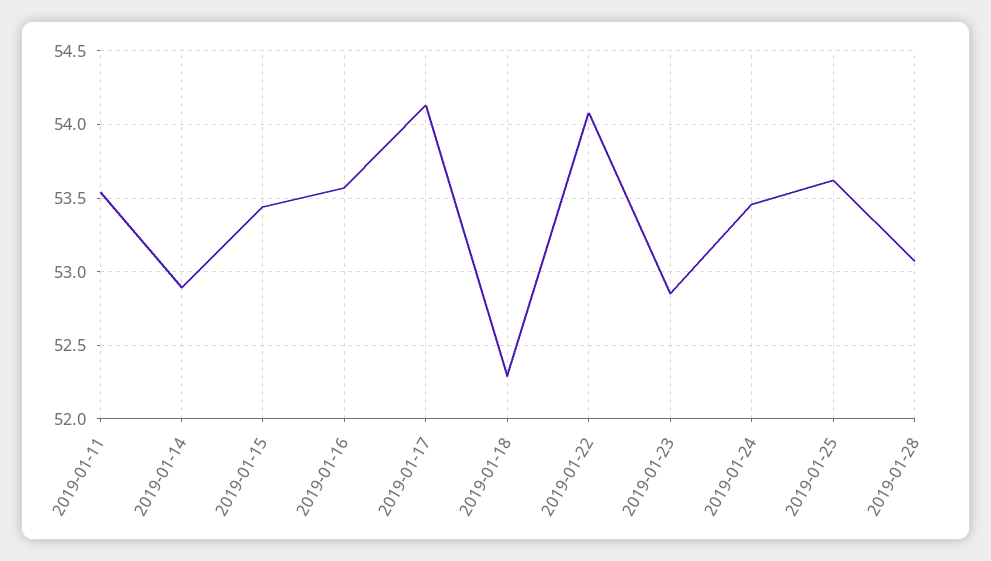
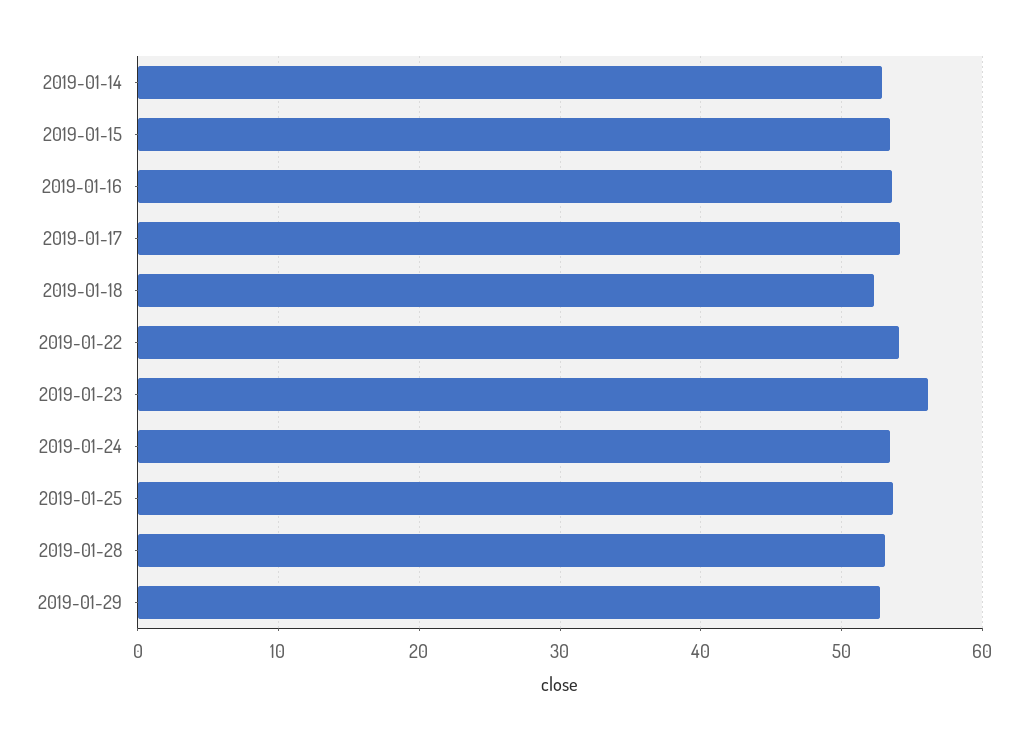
2019-01-11: 53.55 -> none
2019-01-23: 52.85 -> 56
2019-01-29: none -> 53

